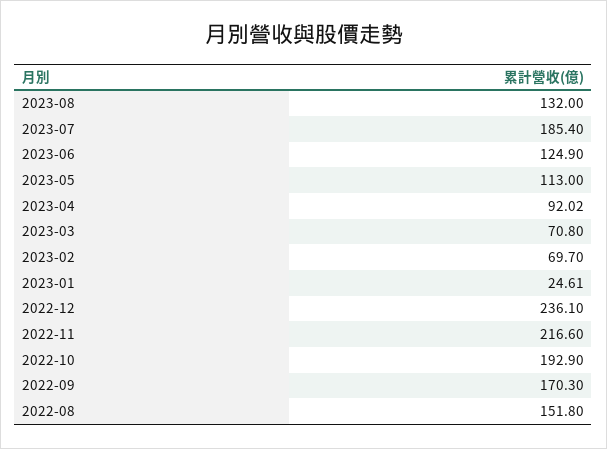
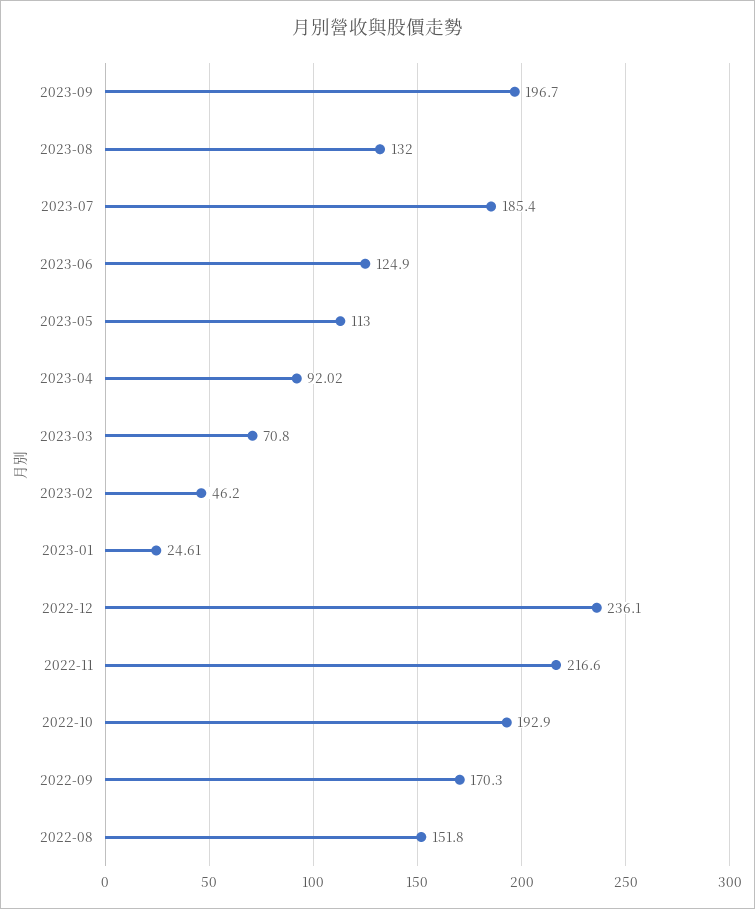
2023-02: 69.7 -> 46.2
2023-09: none -> 196.7

